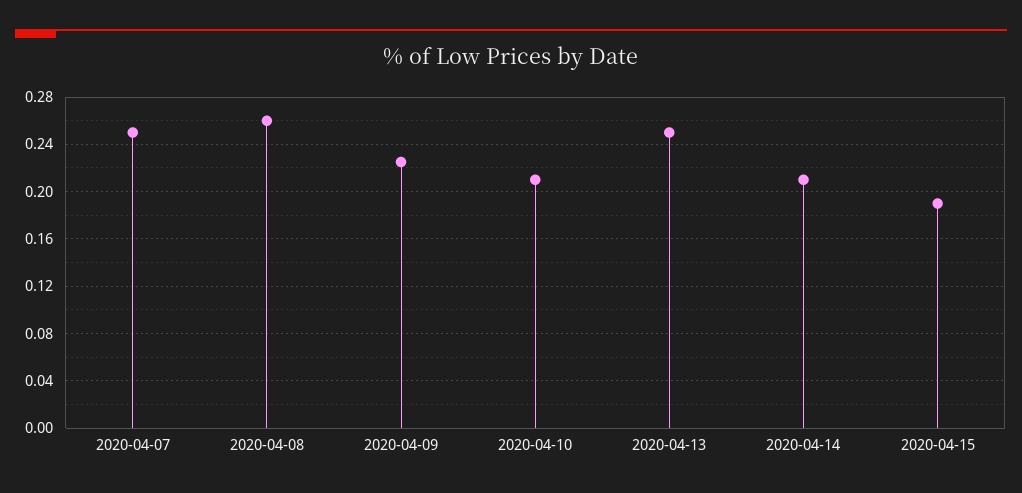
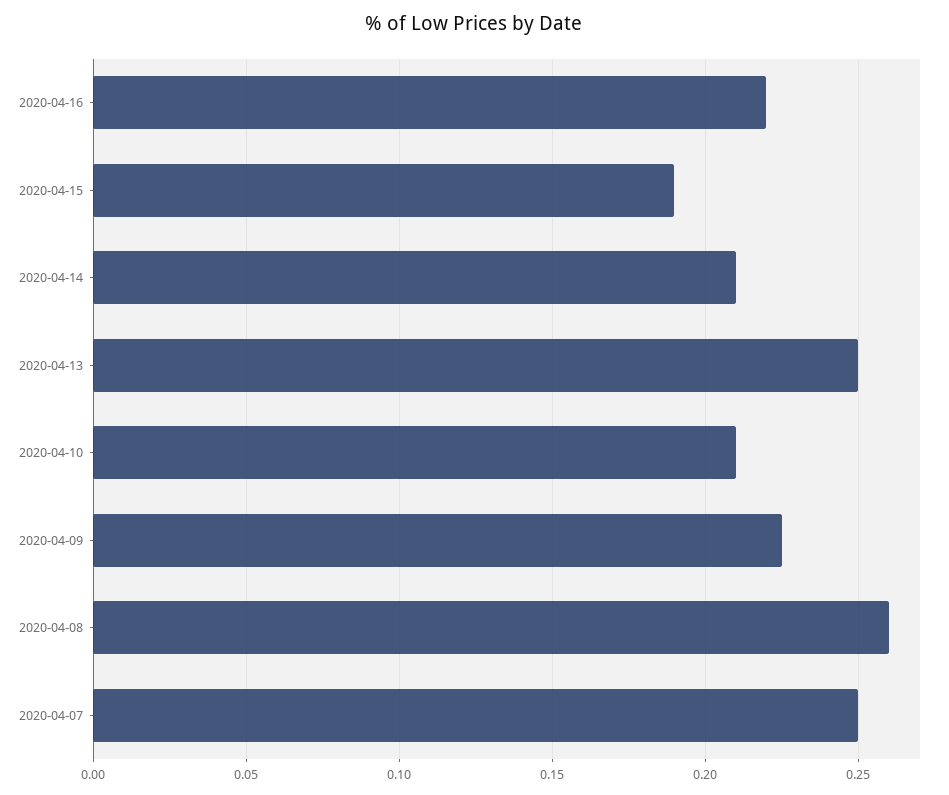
2020-04-16: none -> 0.22

